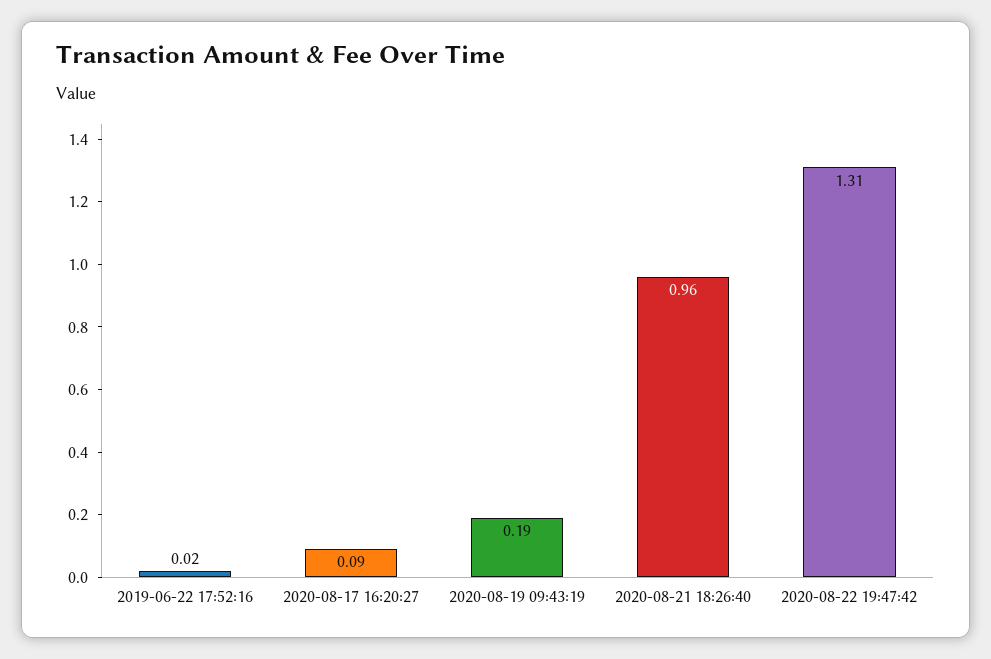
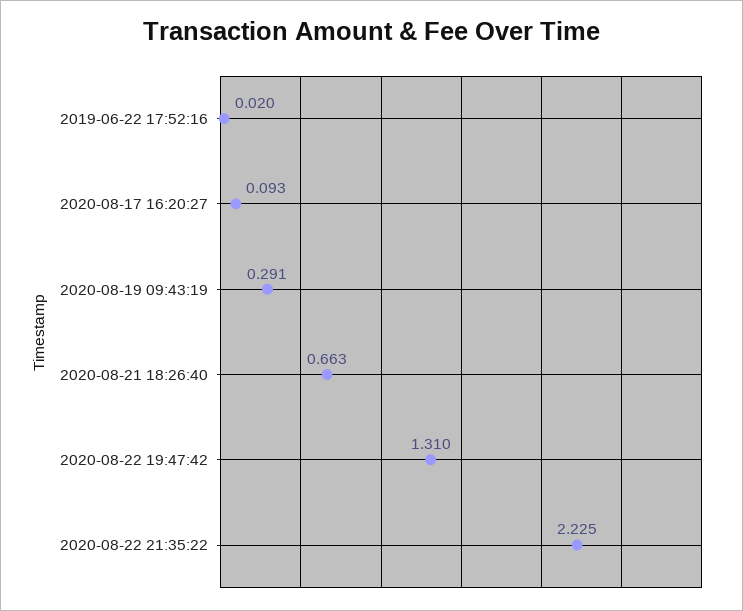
2020-08-19 09:43:19: 0.19 -> 0.291
2020-08-21 18:26:40: 0.96 -> 0.663
2020-08-22 21:35:22: none -> 2.225

